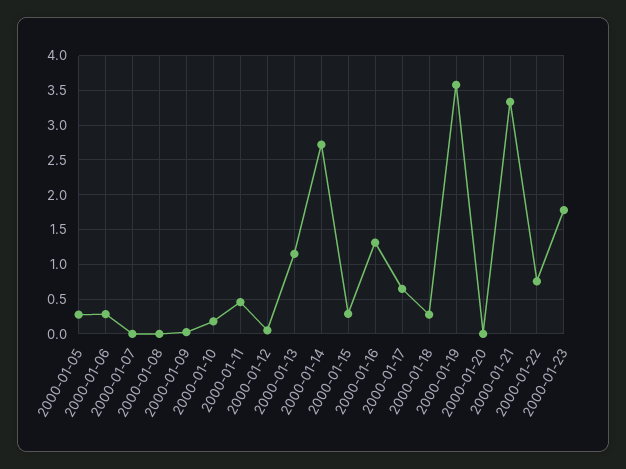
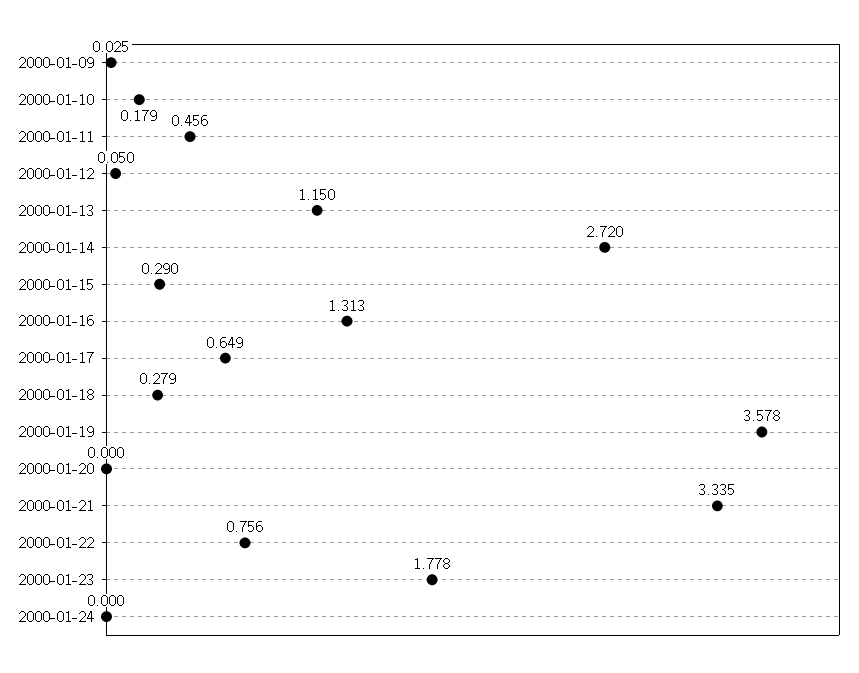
2000-01-05: 0.3 -> none
2000-01-06: 0.3 -> none
2000-01-07: 0 -> none
2000-01-08: 0 -> none
2000-01-24: none -> 0

